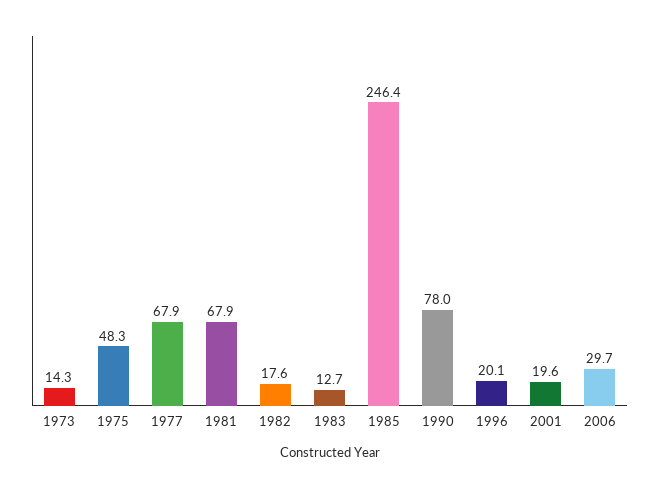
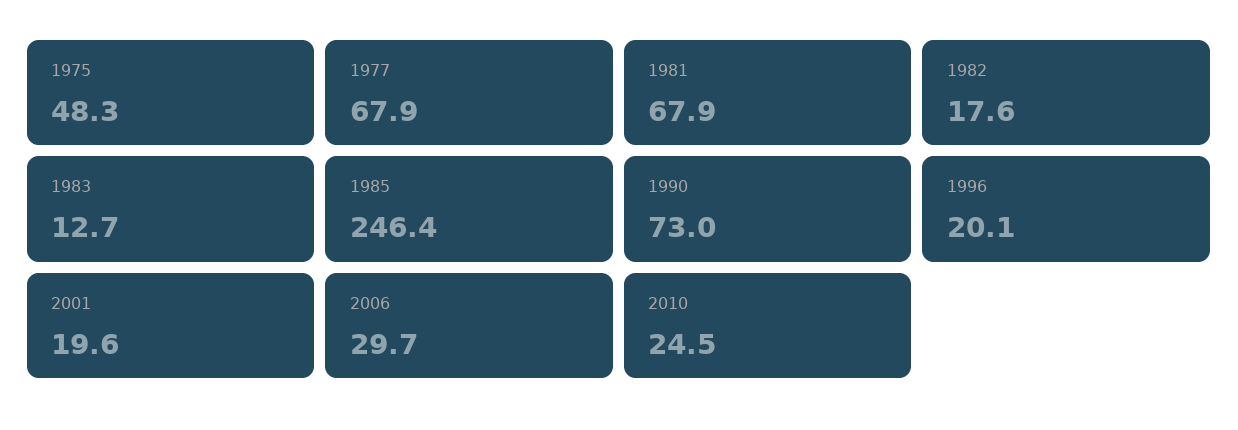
1973: 14.3 -> none
1990: 78 -> 73
2010: none -> 24.5

